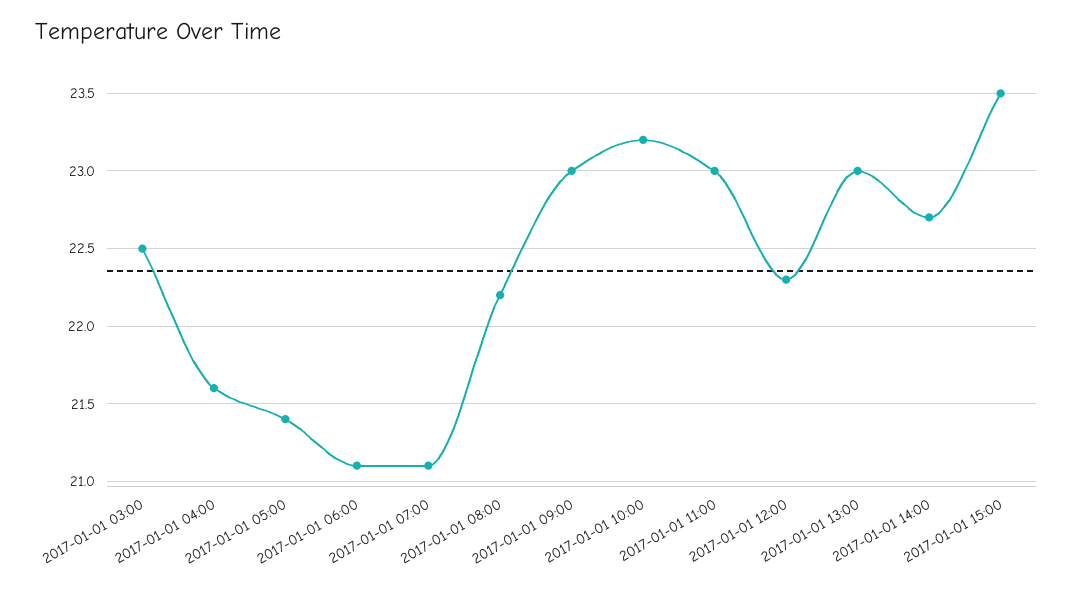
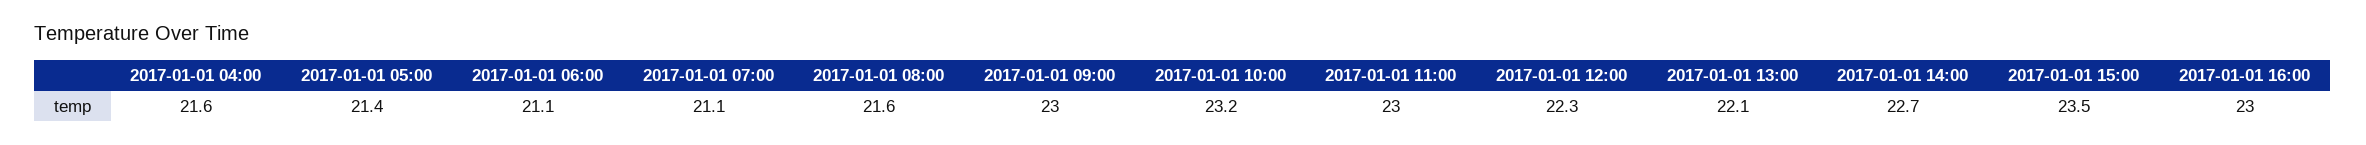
2017-01-01 03:00: 22.5 -> none
2017-01-01 08:00: 22.2 -> 21.6
2017-01-01 13:00: 23 -> 22.1
2017-01-01 16:00: none -> 23

